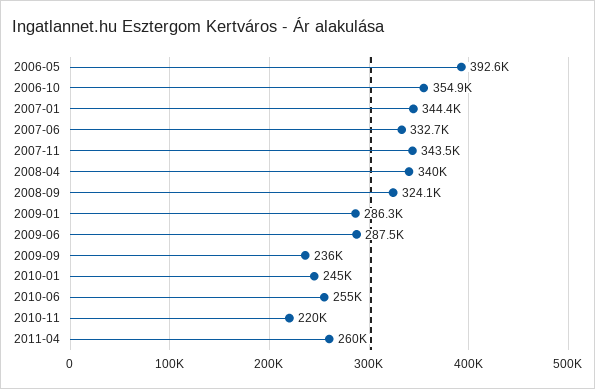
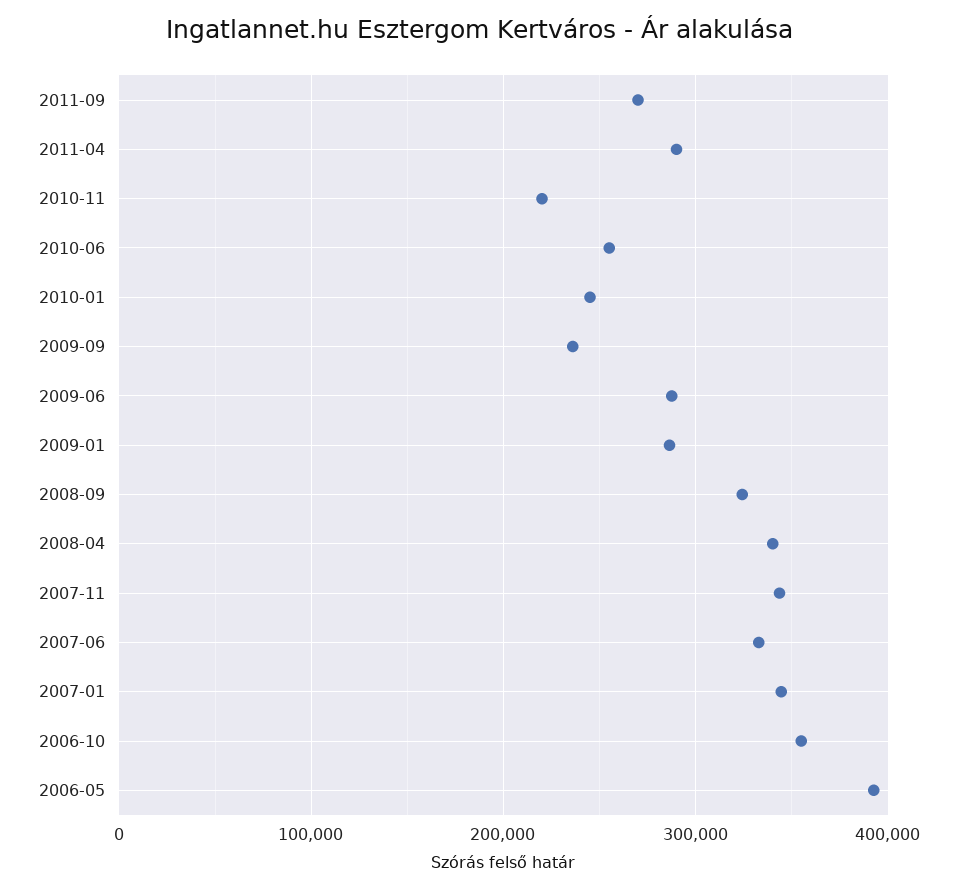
2011-04: 260000 -> 290000
2011-09: none -> 270000

